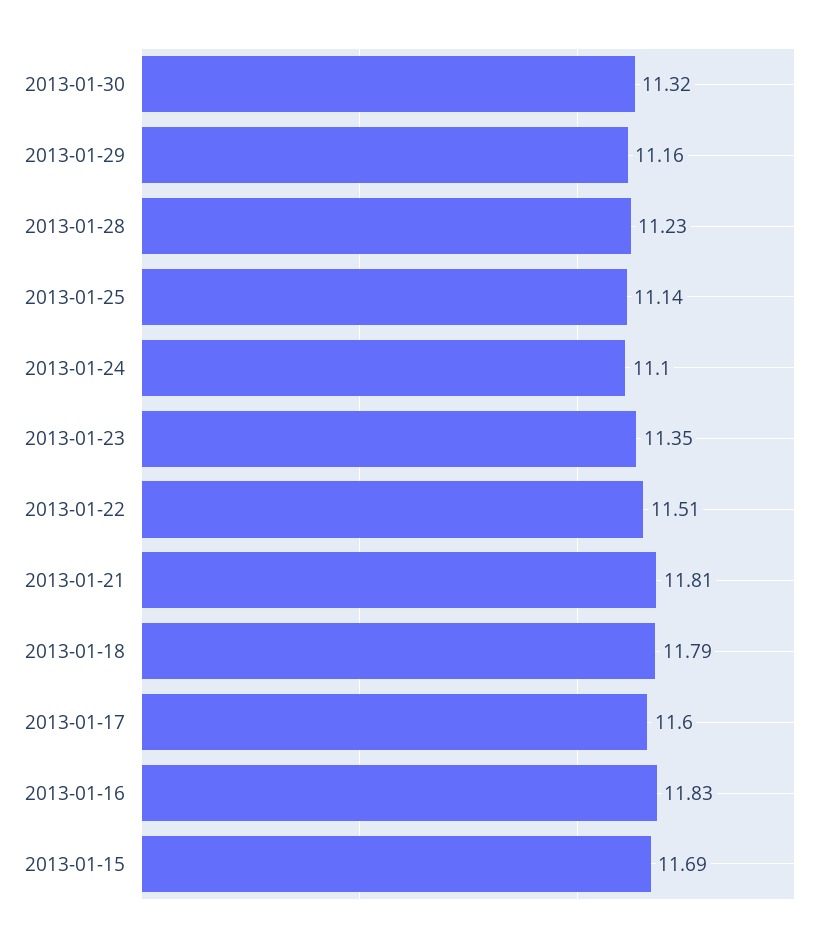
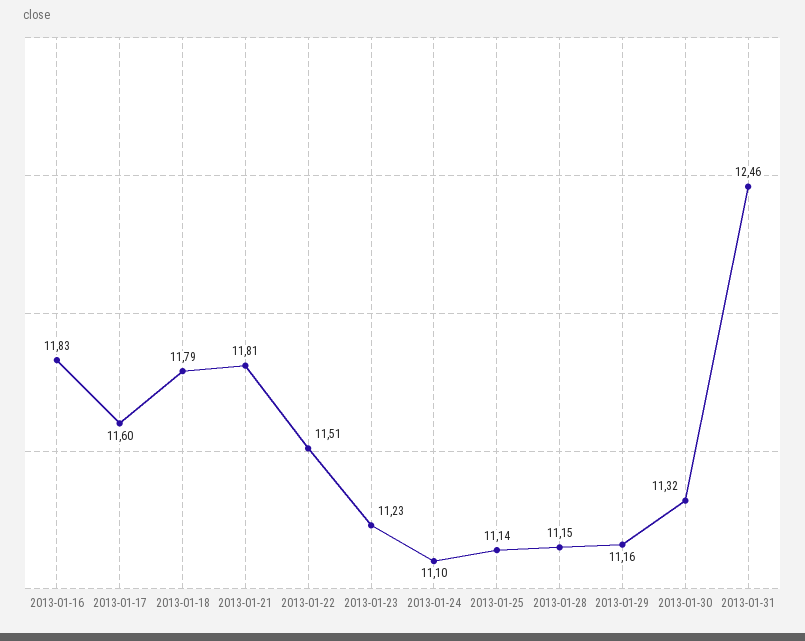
2013-01-28: 11.23 -> 11.15
2013-01-23: 11.35 -> 11.23
2013-01-15: 11.69 -> none
2013-01-31: none -> 12.46

